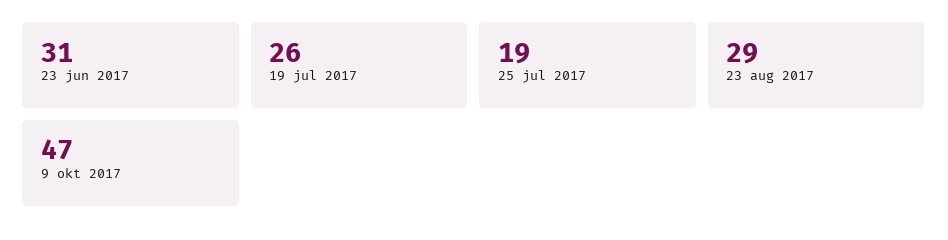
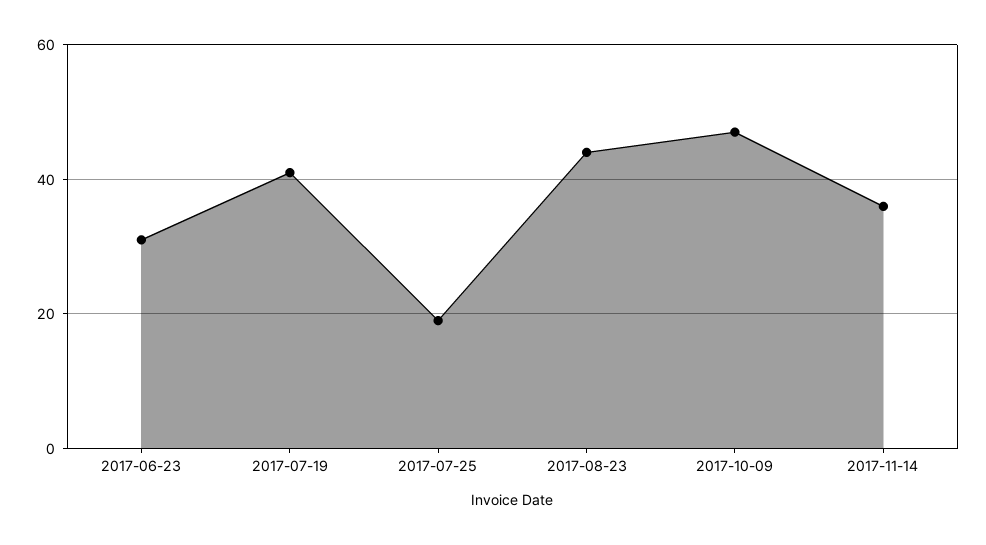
19 jul 2017: 26 -> 40
23 aug 2017: 29 -> 45
2017-11-14: none -> 35

